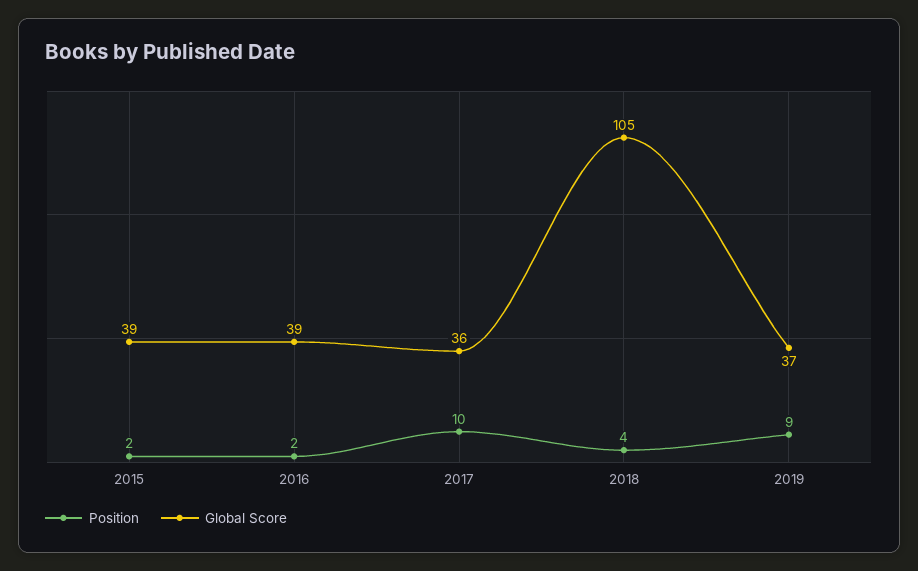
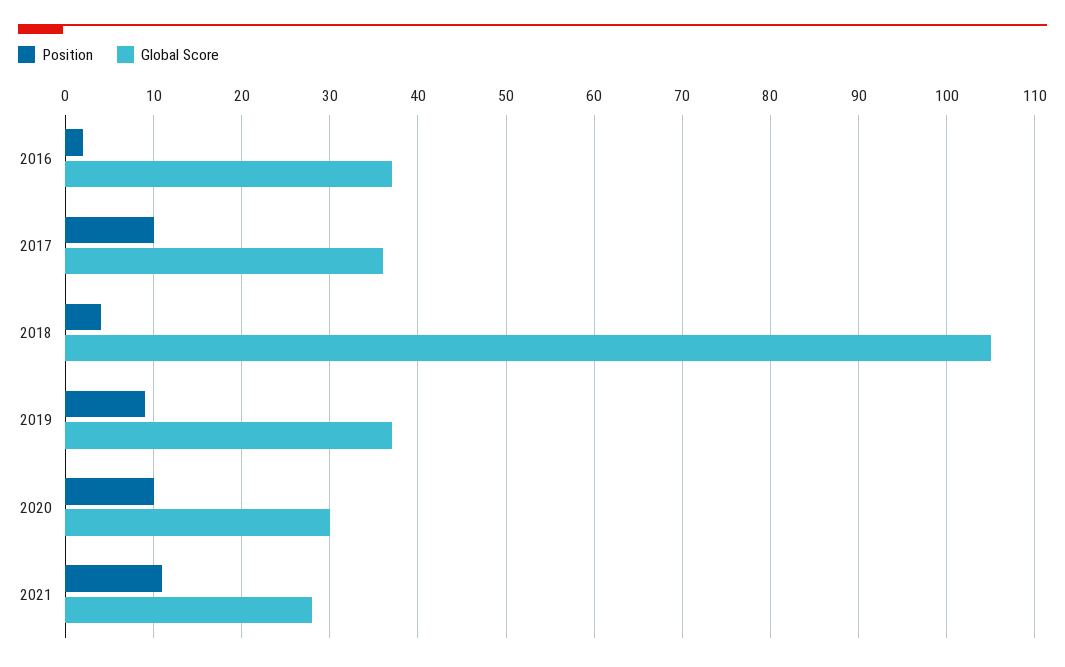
Position, 2015: 2 -> none
Global Score, 2015: 39 -> none
Global Score, 2016: 39 -> 37
Position, 2020: none -> 10
Global Score, 2020: none -> 30
Position, 2021: none -> 11
Global Score, 2021: none -> 28

